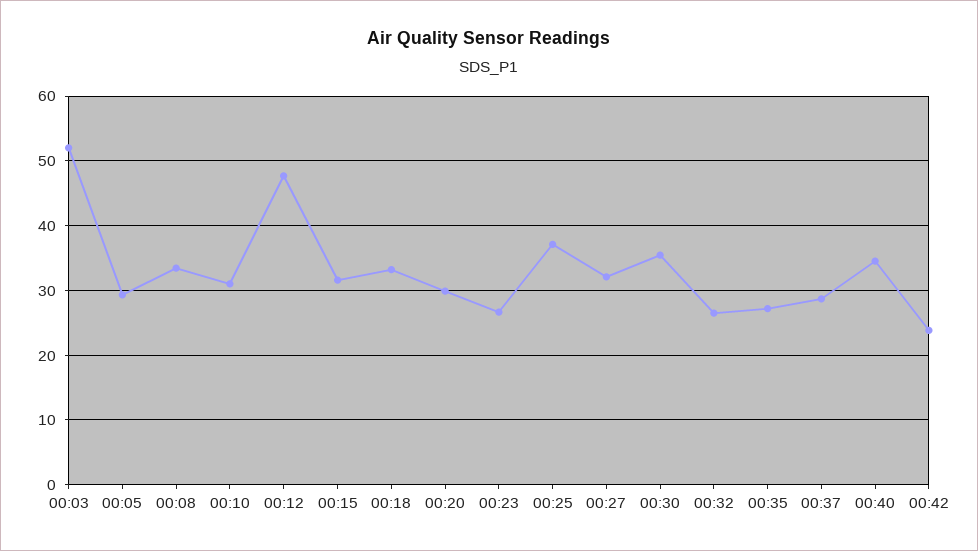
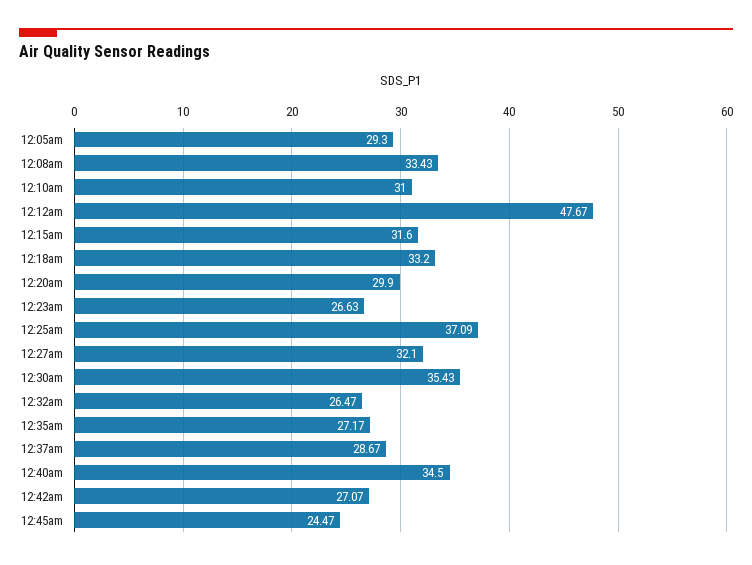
00:03: 52 -> none
00:42: 24 -> 27.07
12:45am: none -> 24.47

